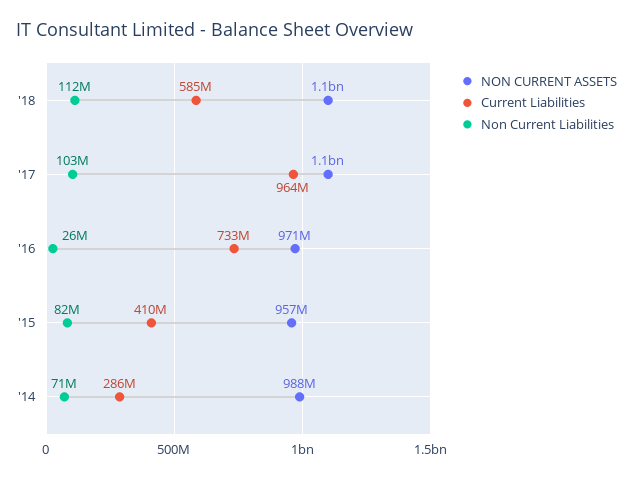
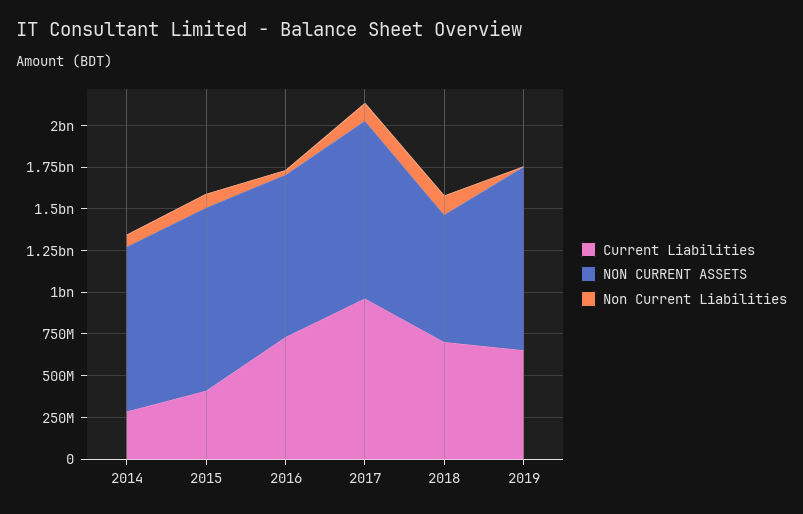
NON CURRENT ASSETS, '18: 1100000000 -> 750000000
Current Liabilities, '18: 585000000 -> 700000000
NON CURRENT ASSETS, '15: 957000000 -> 1100000000
Current Liabilities, 2019: none -> 650000000
NON CURRENT ASSETS, 2019: none -> 1100000000
Non Current Liabilities, 2019: none -> 0

